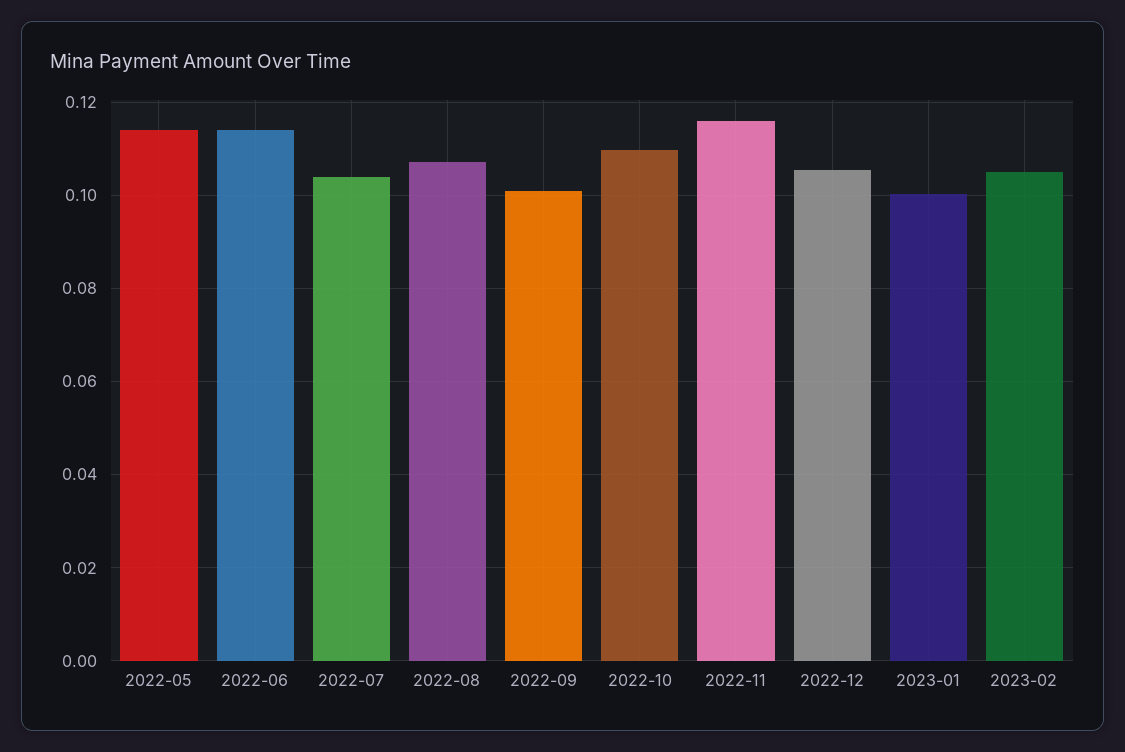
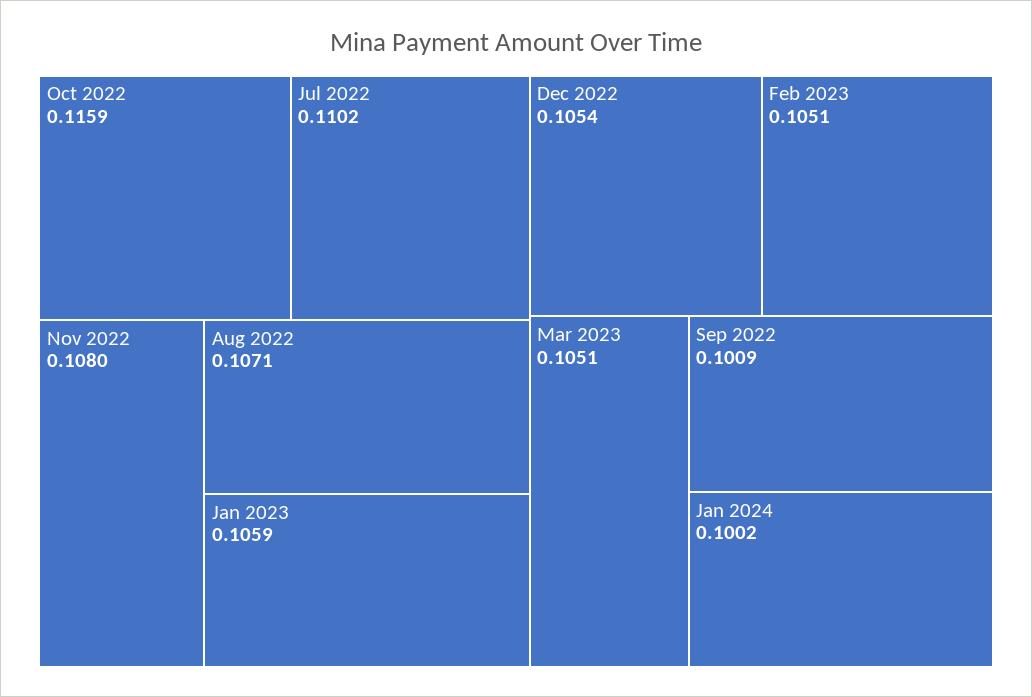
2022-05: 0.114 -> none
2022-06: 0.114 -> none
2022-07: 0.104 -> 0.1102
2022-10: 0.11 -> 0.1159
2022-11: 0.116 -> 0.108
2023-01: 0.1 -> 0.1059
Mar 2023: none -> 0.1051
Jan 2024: none -> 0.1002

